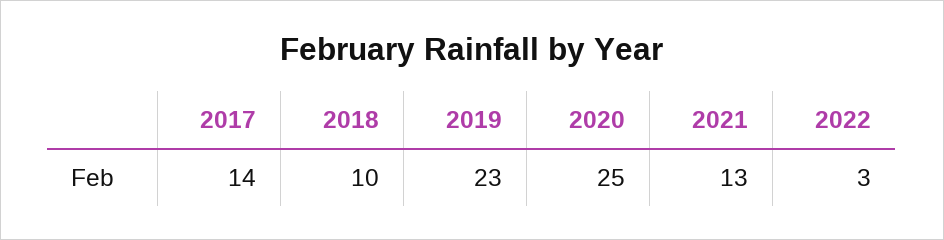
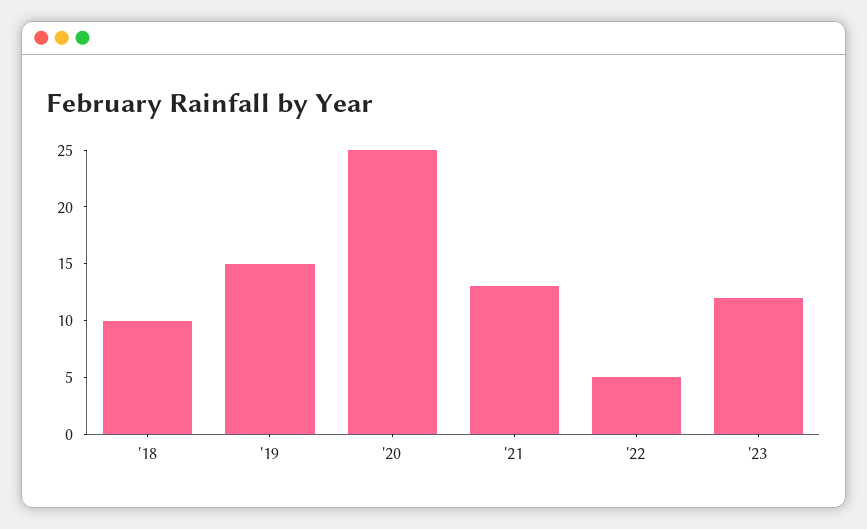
2017: 14 -> none
2019: 23 -> 15
2022: 3 -> 5
'23: none -> 12

